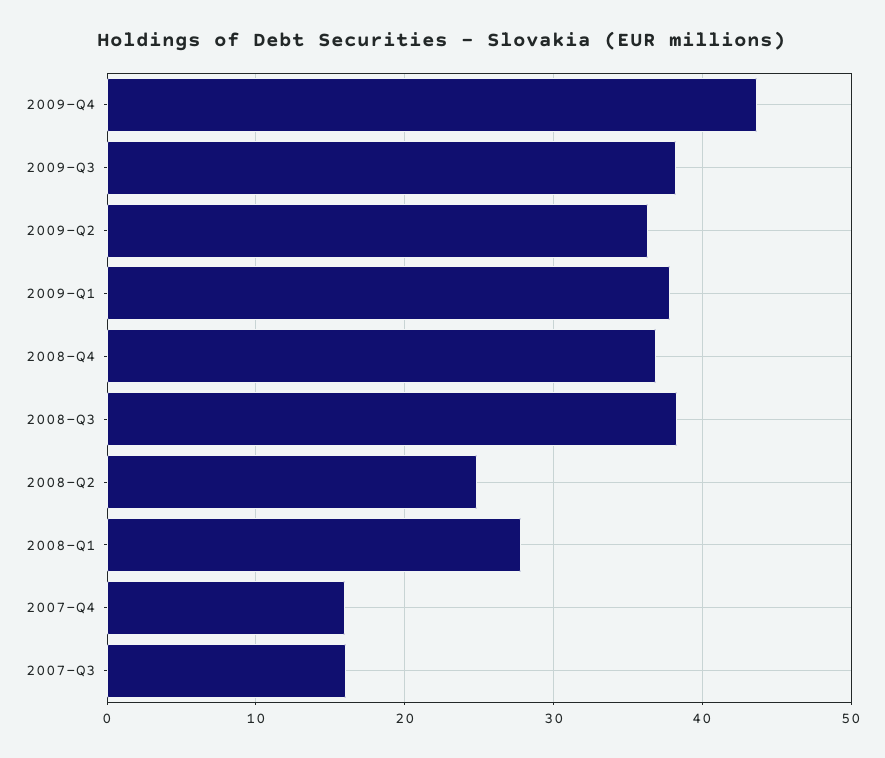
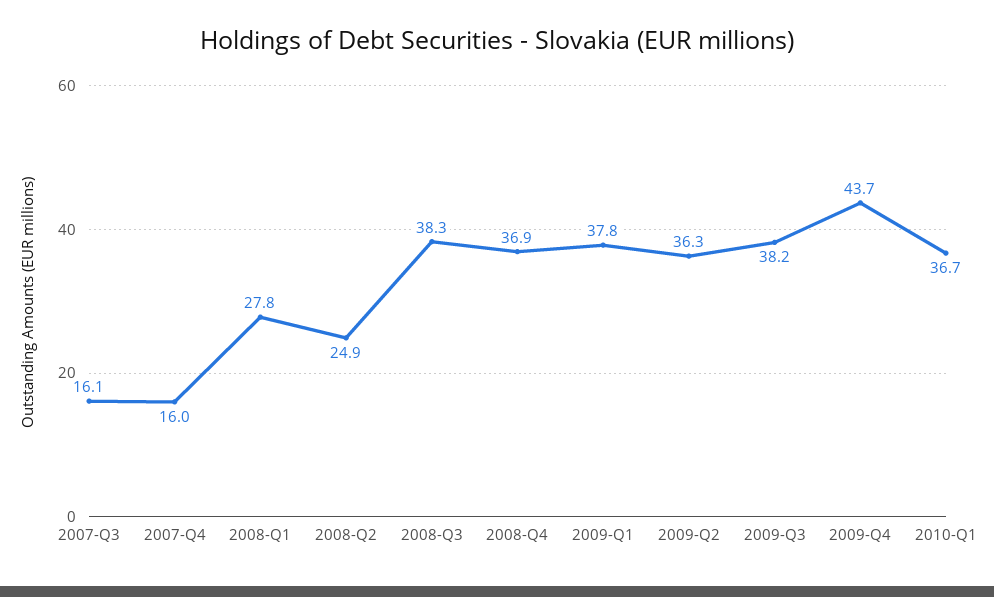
2010-Q1: none -> 36.7

